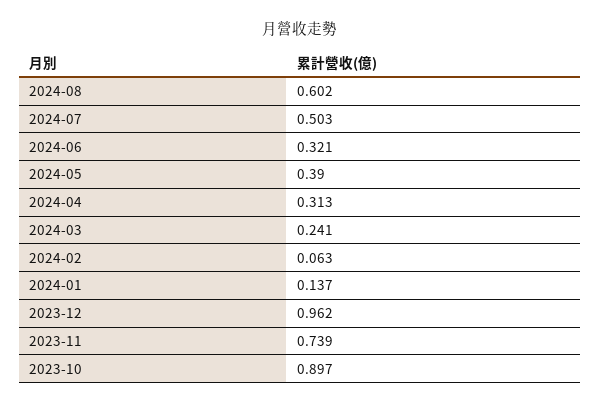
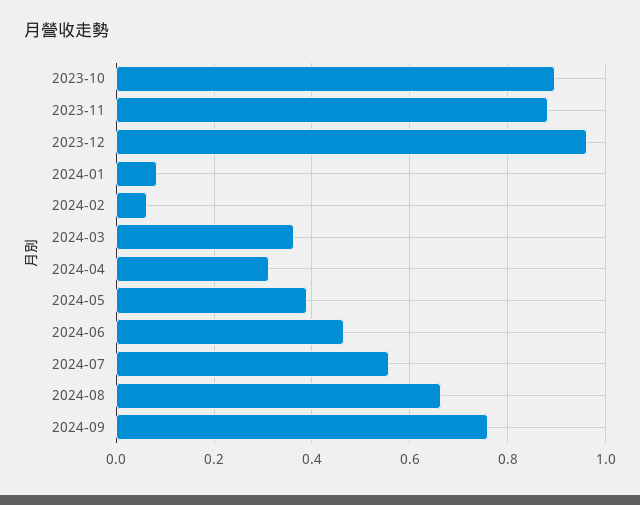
2024-08: 0.602 -> 0.66
2024-07: 0.503 -> 0.56
2024-06: 0.321 -> 0.46
2024-03: 0.241 -> 0.36
2024-01: 0.137 -> 0.08
2023-11: 0.739 -> 0.88
2024-09: none -> 0.76

